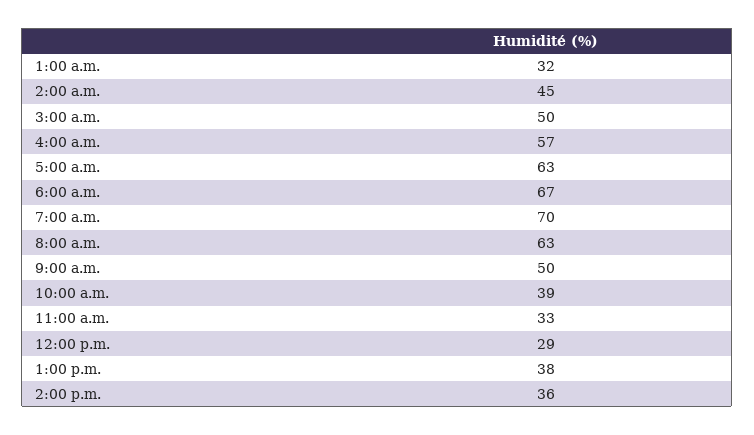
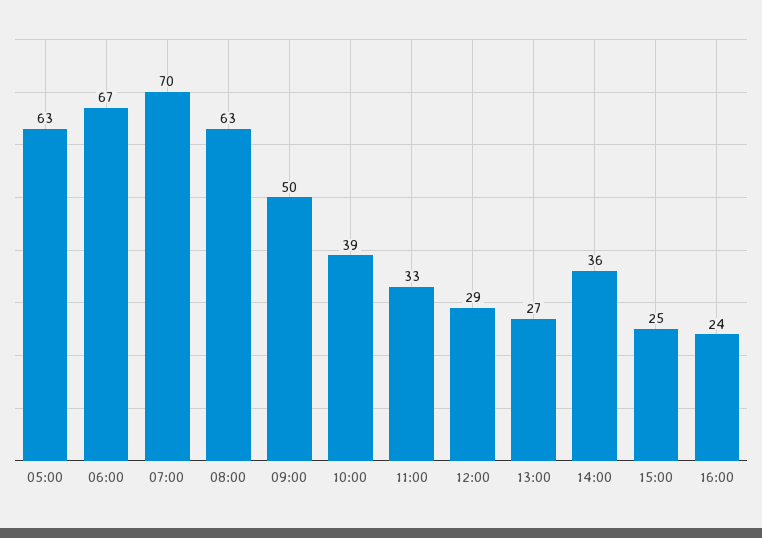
1:00 a.m.: 32 -> none
2:00 a.m.: 45 -> none
3:00 a.m.: 50 -> none
4:00 a.m.: 57 -> none
1:00 p.m.: 38 -> 27
15:00: none -> 25
16:00: none -> 24

